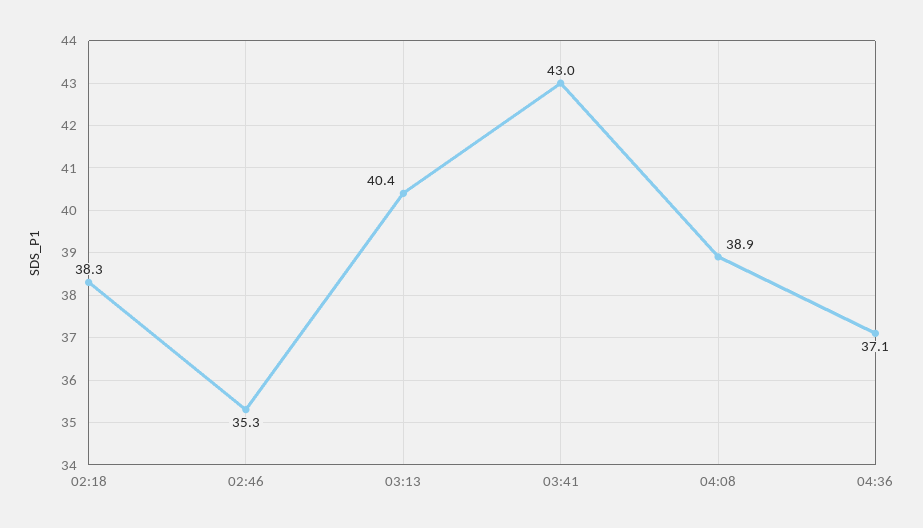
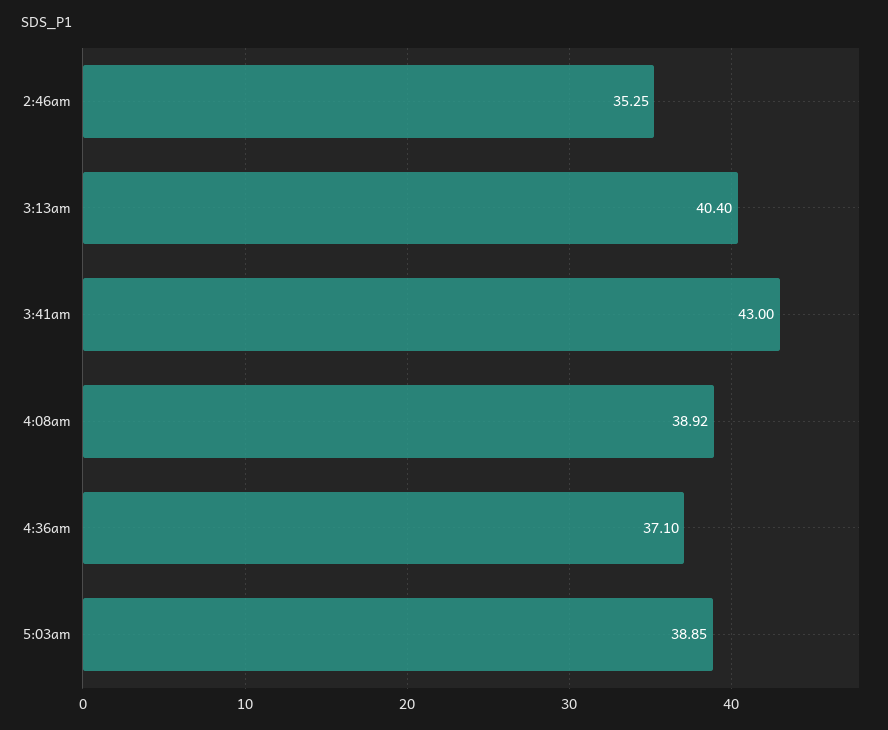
02:18: 38.3 -> none
5:03am: none -> 38.85

